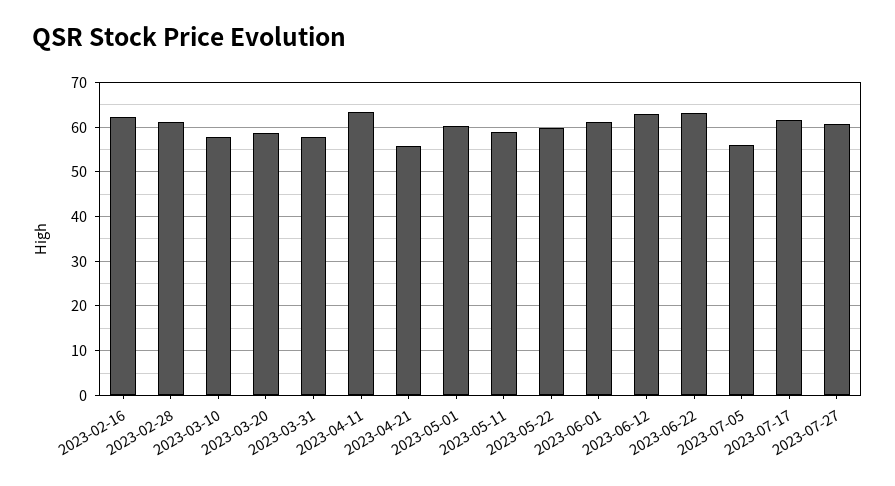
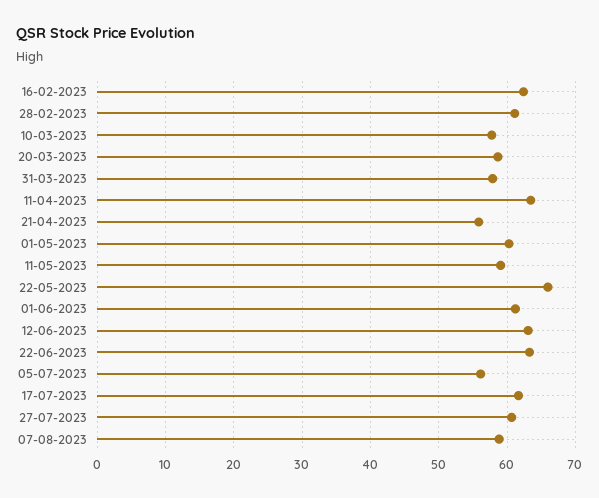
2023-05-22: 60 -> 66
07-08-2023: none -> 59

